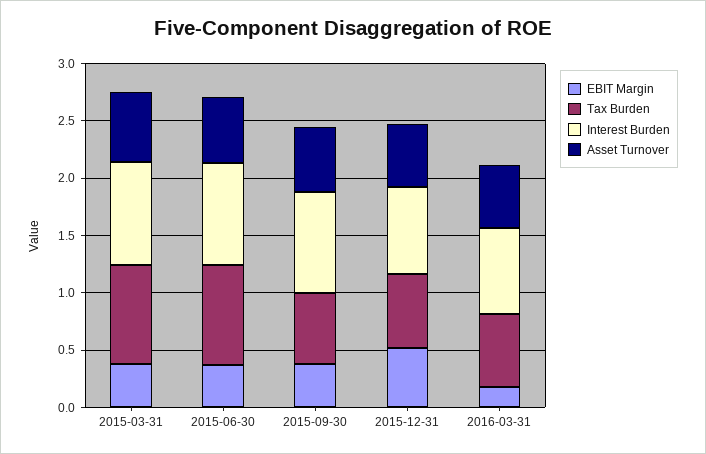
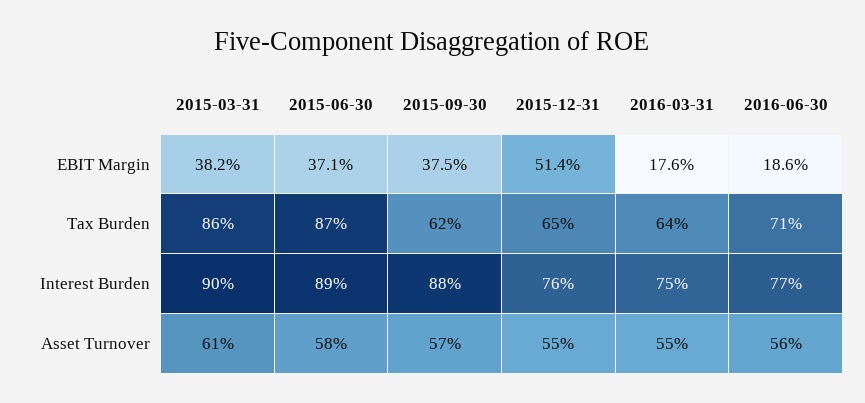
EBIT Margin, 2016-06-30: none -> 0.186
Tax Burden, 2016-06-30: none -> 0.71
Interest Burden, 2016-06-30: none -> 0.77
Asset Turnover, 2016-06-30: none -> 0.56

